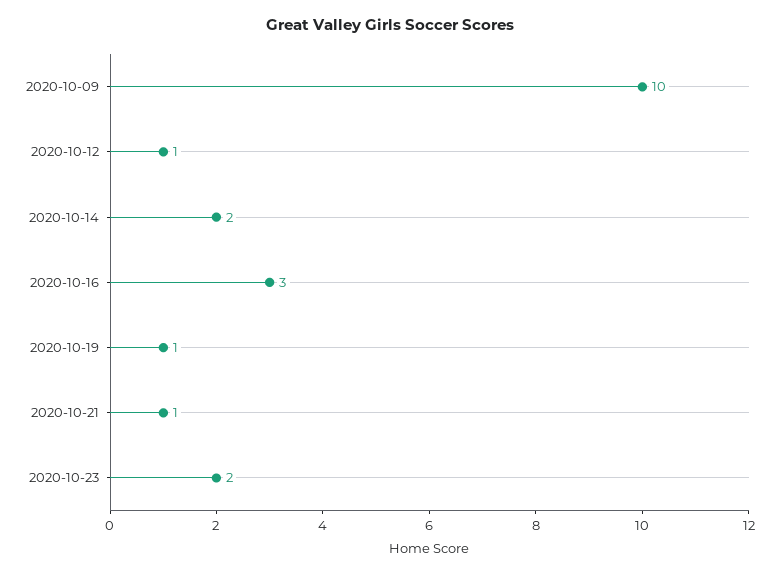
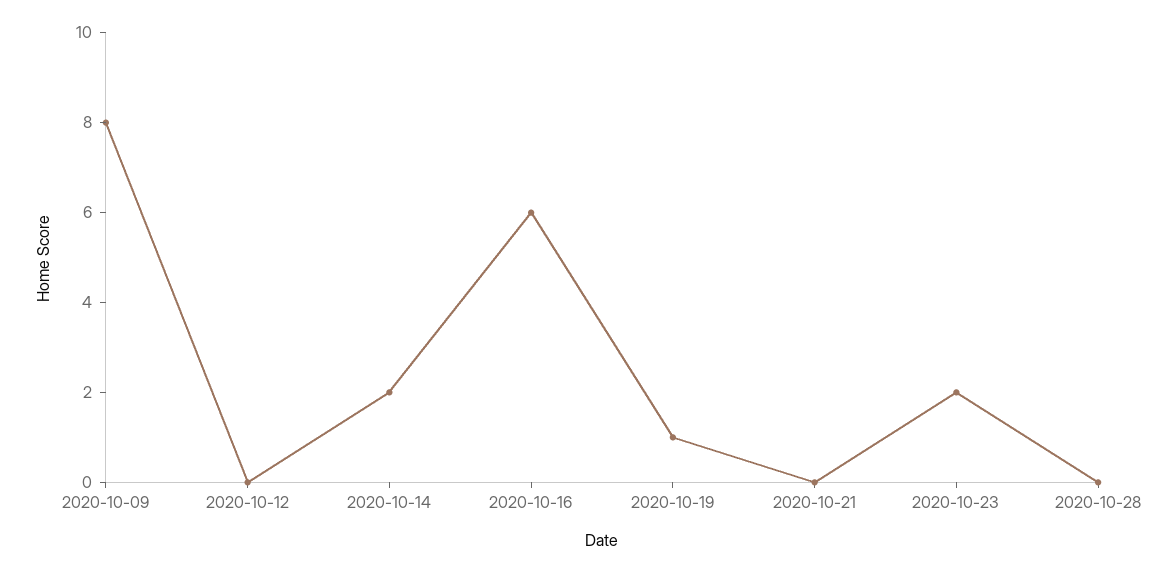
2020-10-09: 10 -> 8
2020-10-12: 1 -> 0
2020-10-16: 3 -> 6
2020-10-21: 1 -> 0
2020-10-28: none -> 0

